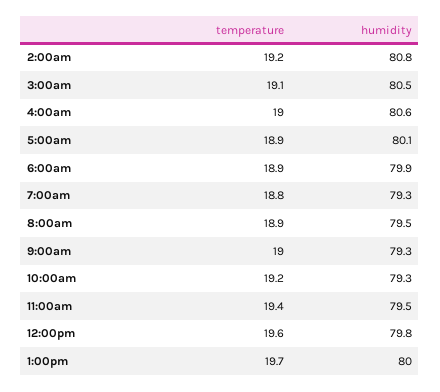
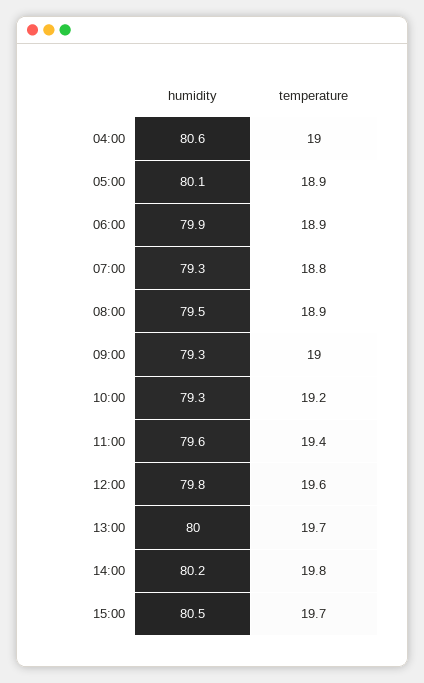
temperature, 2:00am: 19.2 -> none
humidity, 2:00am: 80.8 -> none
temperature, 3:00am: 19.1 -> none
humidity, 3:00am: 80.5 -> none
humidity, 11:00am: 79.5 -> 79.6
humidity, 14:00: none -> 80.2
temperature, 14:00: none -> 19.8
humidity, 15:00: none -> 80.5
temperature, 15:00: none -> 19.7

